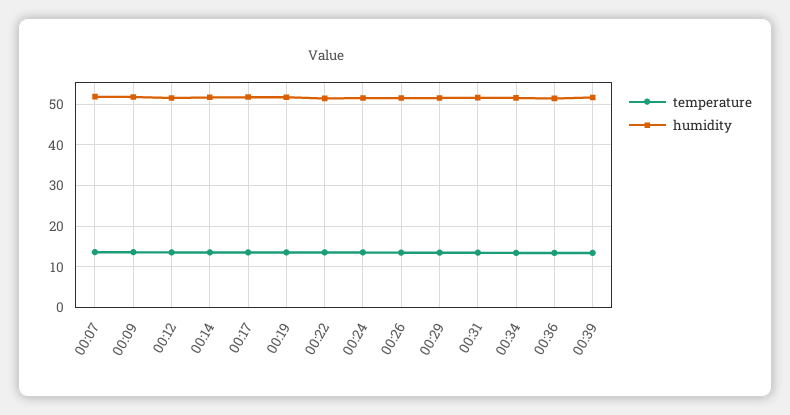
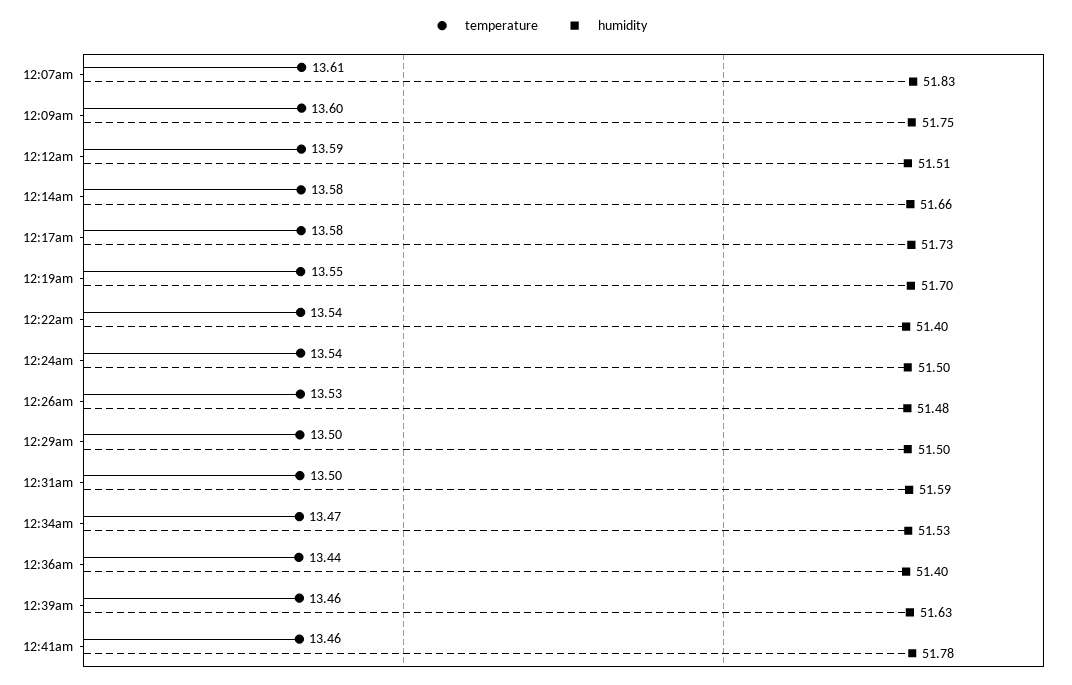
temperature, 12:41am: none -> 13.46
humidity, 12:41am: none -> 51.78

